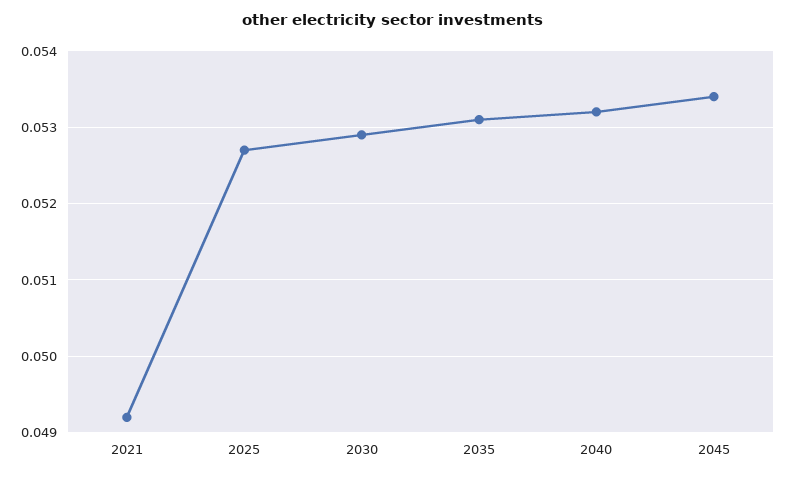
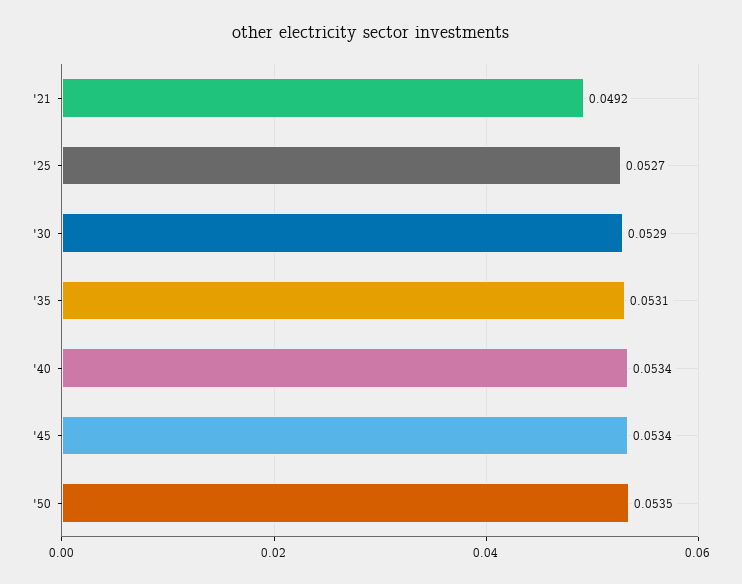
2040: 0.0532 -> 0.0534
'50: none -> 0.0535

